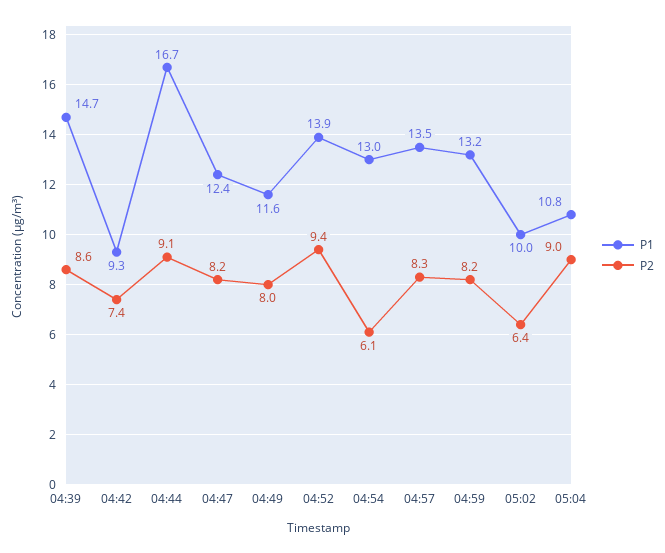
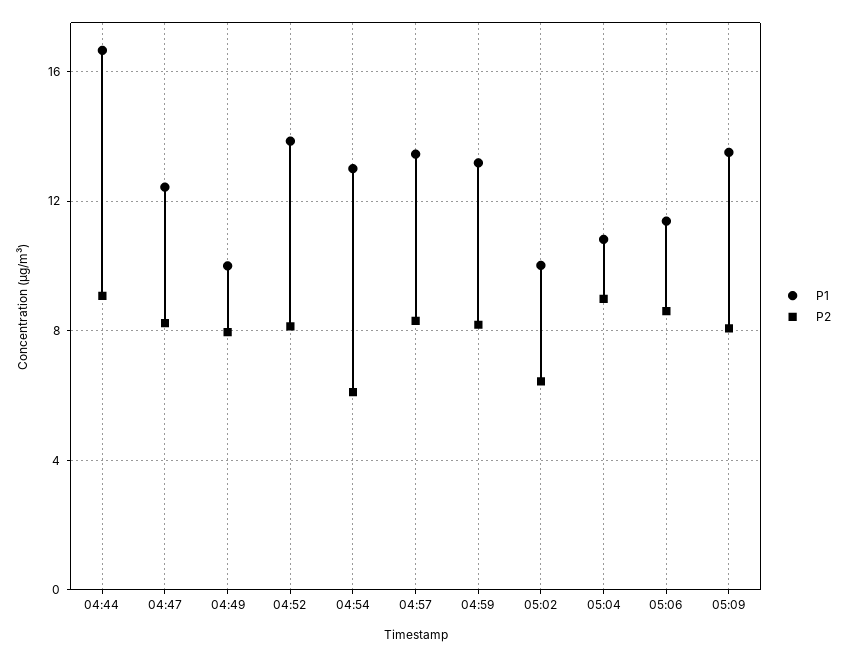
P1, 04:39: 14.7 -> none
P2, 04:39: 8.6 -> none
P1, 04:42: 9.3 -> none
P2, 04:42: 7.4 -> none
P1, 04:49: 11.6 -> 10
P2, 04:52: 9.4 -> 8
P1, 05:06: none -> 11.5
P2, 05:06: none -> 8.5
P1, 05:09: none -> 13.5
P2, 05:09: none -> 8

